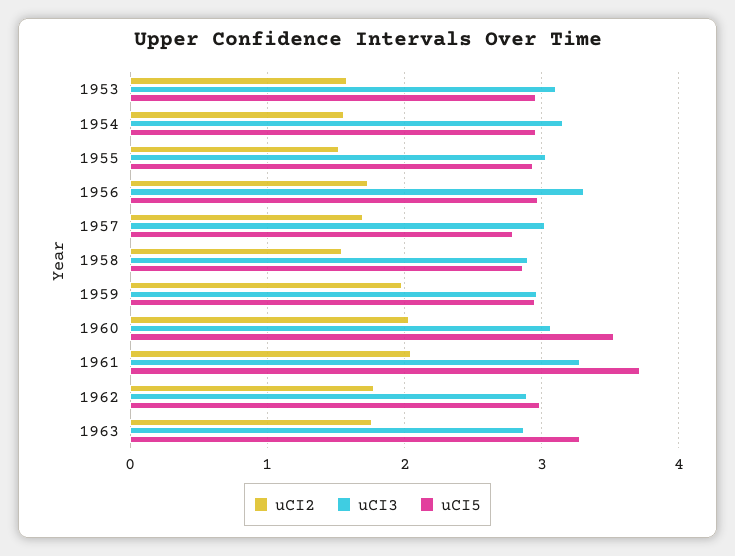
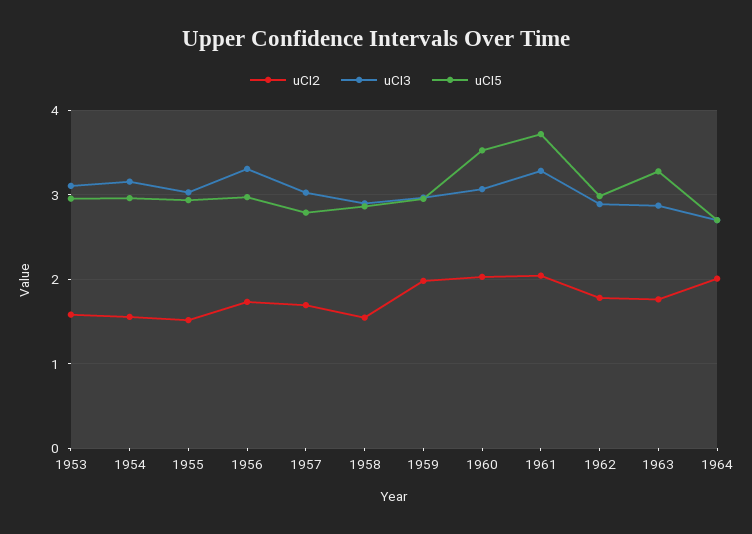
uCI2, 1964: none -> 2
uCI3, 1964: none -> 2.7
uCI5, 1964: none -> 2.7

